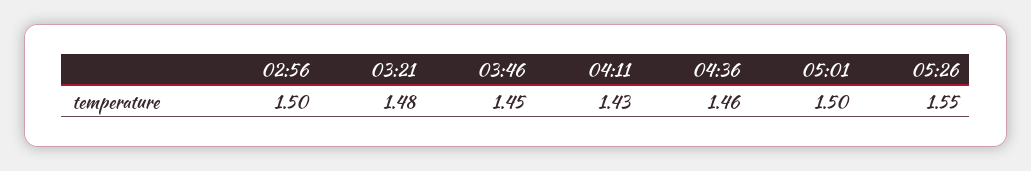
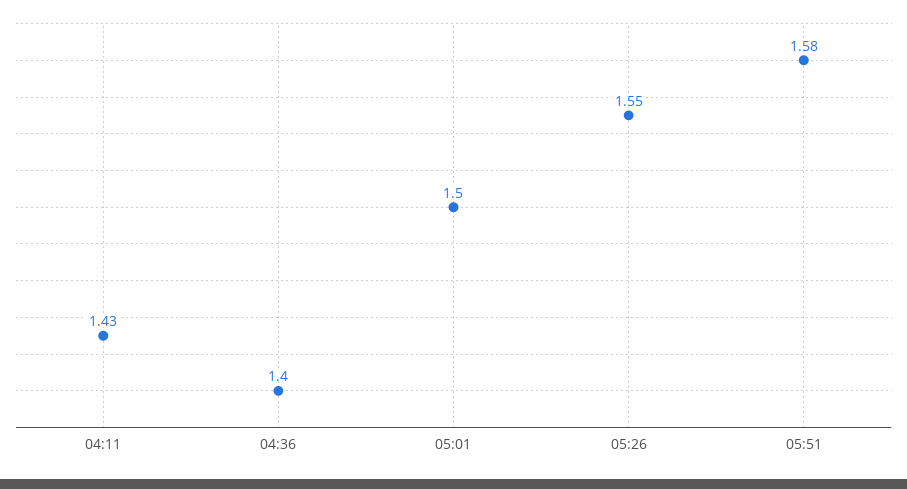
02:56: 1.5 -> none
03:21: 1.48 -> none
03:46: 1.45 -> none
04:36: 1.46 -> 1.4
05:51: none -> 1.58

